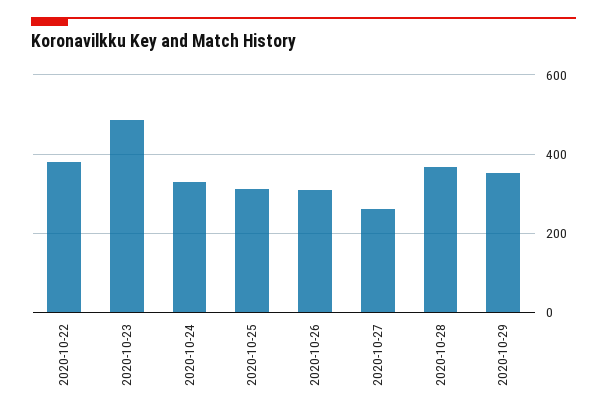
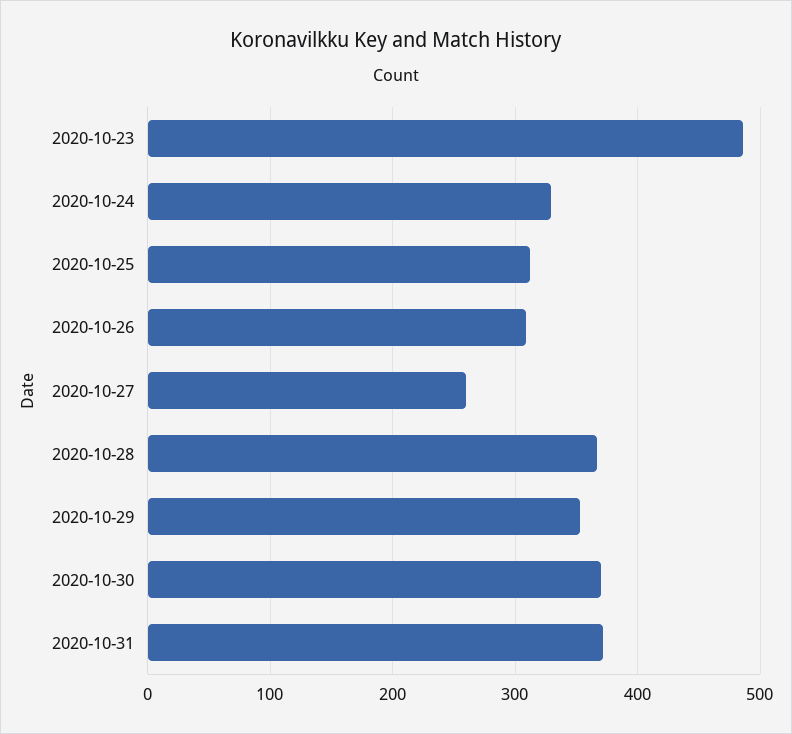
2020-10-22: 380 -> none
2020-10-30: none -> 370
2020-10-31: none -> 370

